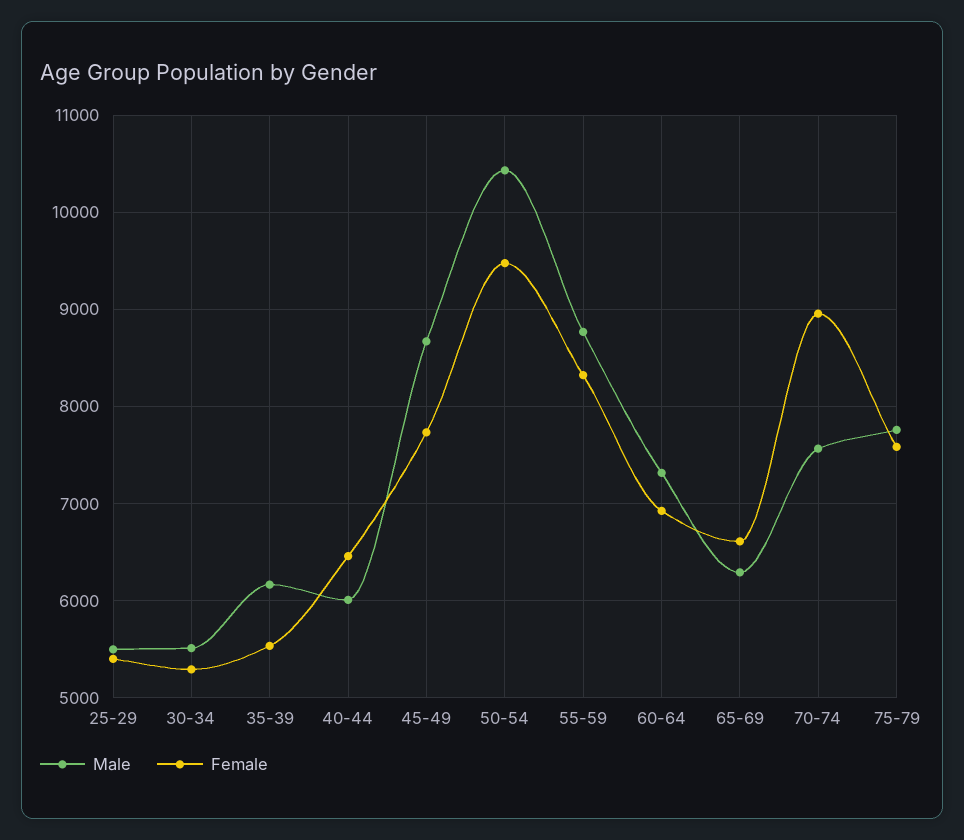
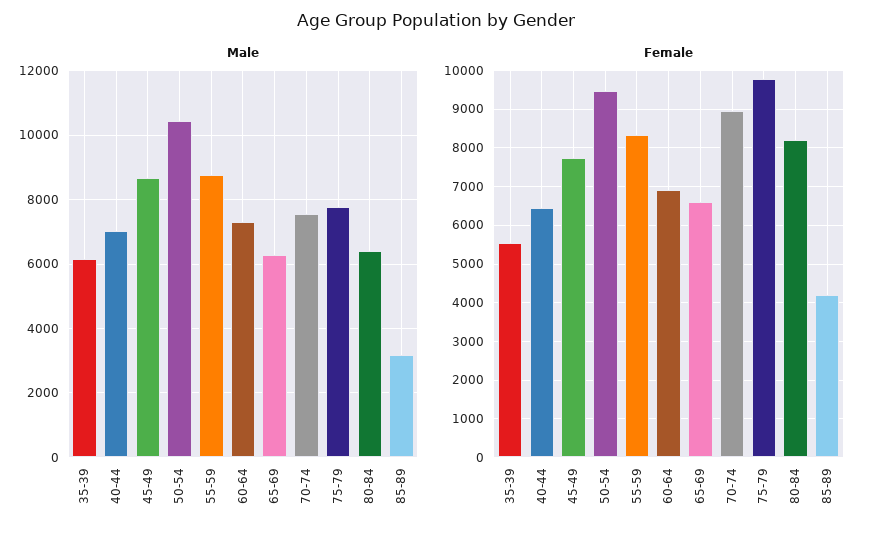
Male, 25-29: 5500 -> none
Female, 25-29: 5400 -> none
Male, 30-34: 5500 -> none
Female, 30-34: 5300 -> none
Male, 40-44: 6000 -> 7000
Female, 75-79: 7600 -> 9800
Male, 80-84: none -> 6400
Male, 85-89: none -> 3200
Female, 80-84: none -> 8200
Female, 85-89: none -> 4200

